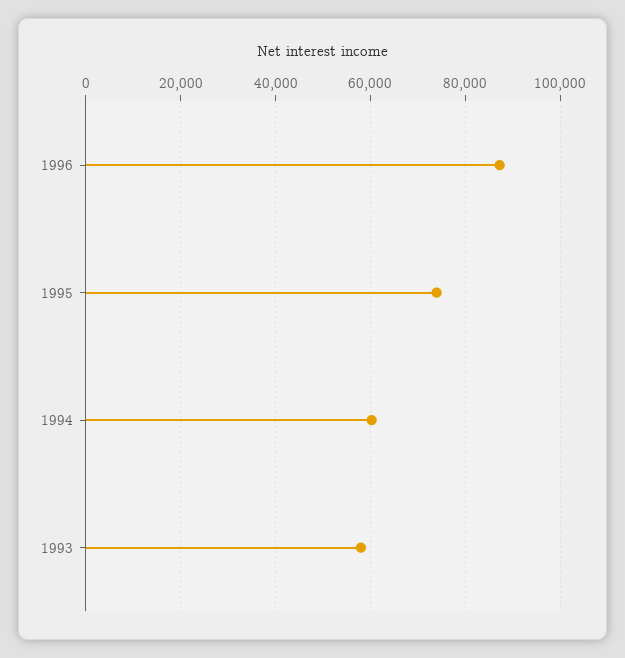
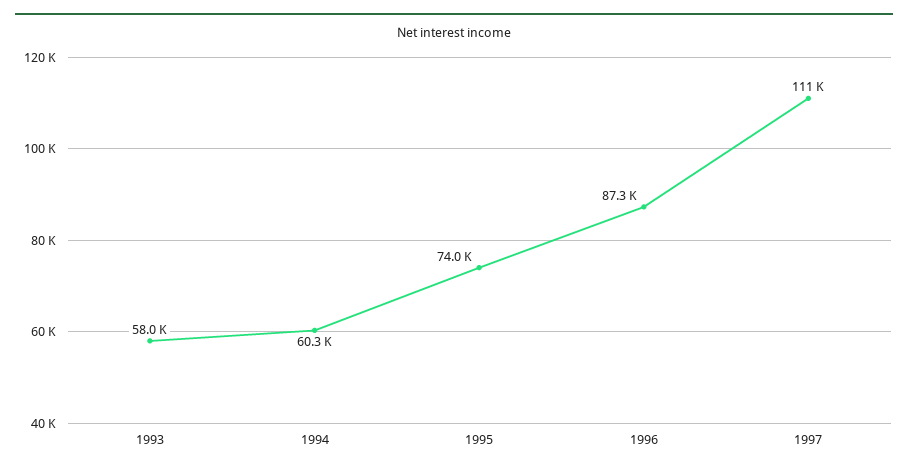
1997: none -> 111000

